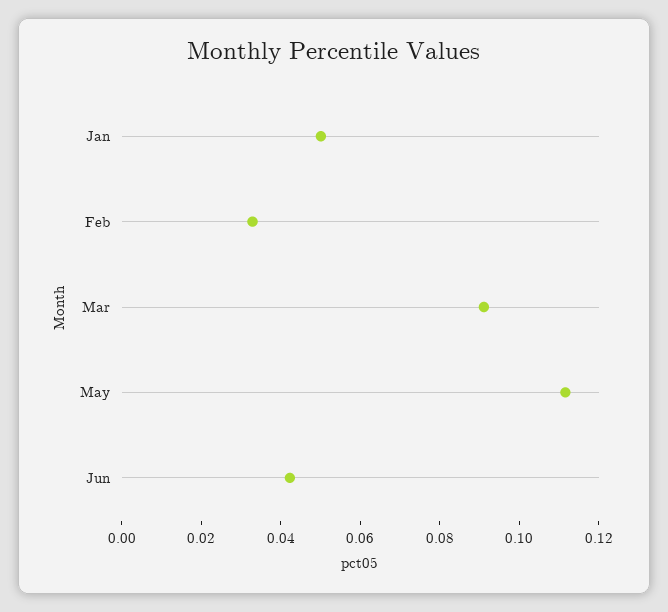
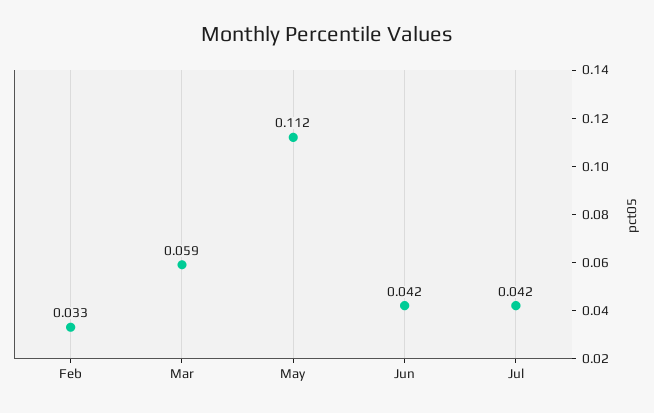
Jan: 0.05 -> none
Mar: 0.09 -> 0.059
Jul: none -> 0.042

